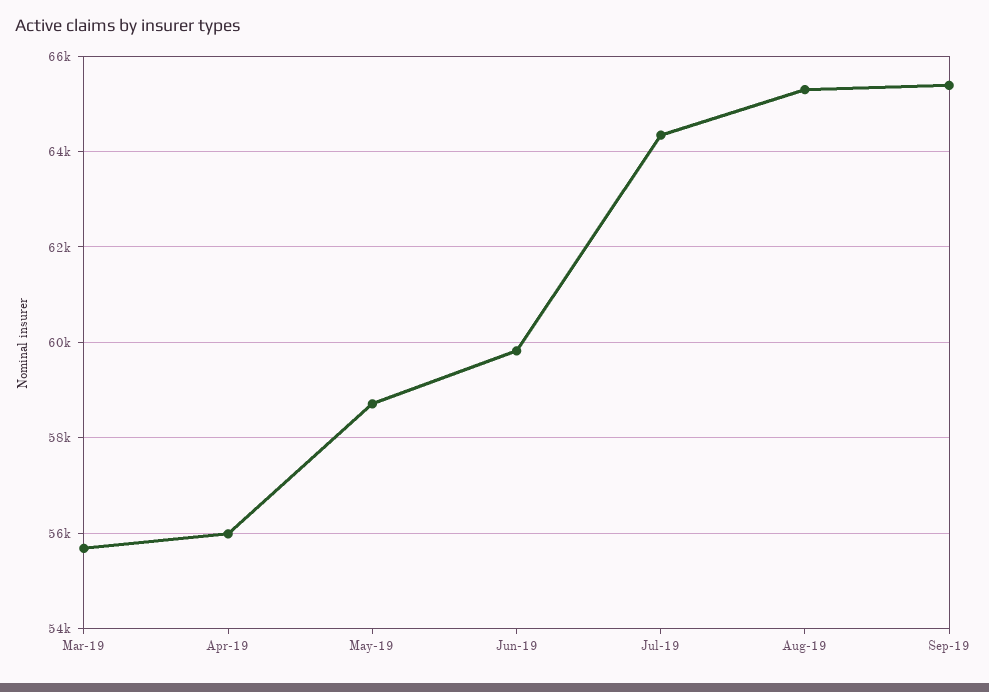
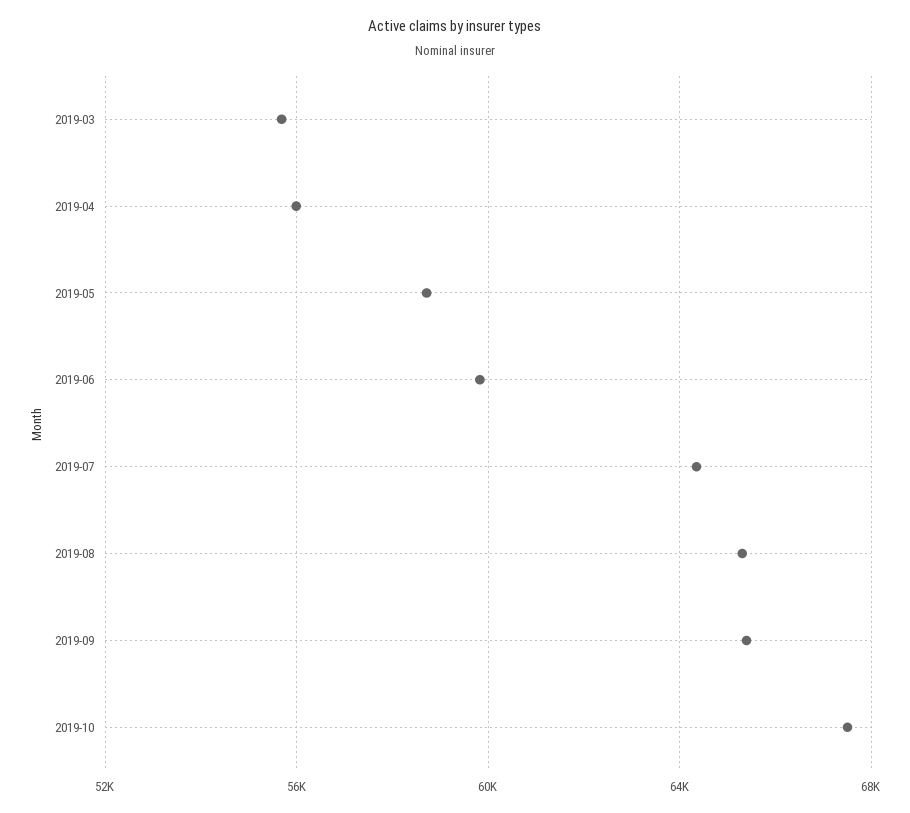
2019-10: none -> 67500

